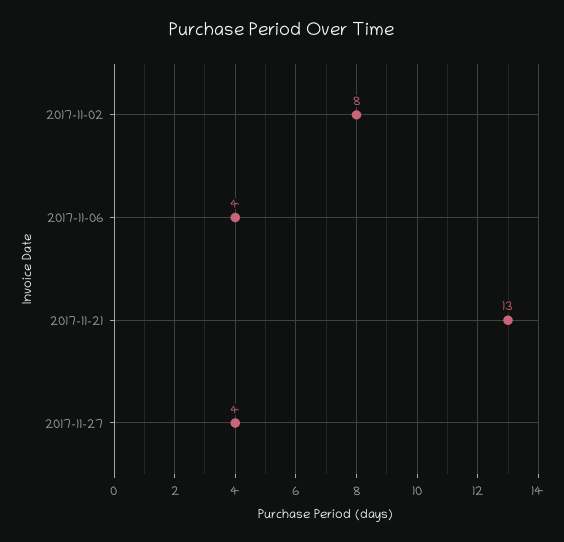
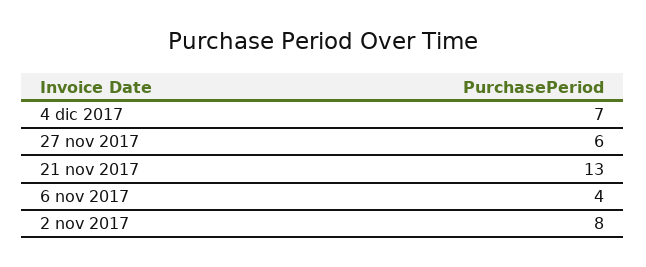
2017-11-27: 4 -> 6
4 dic 2017: none -> 7

